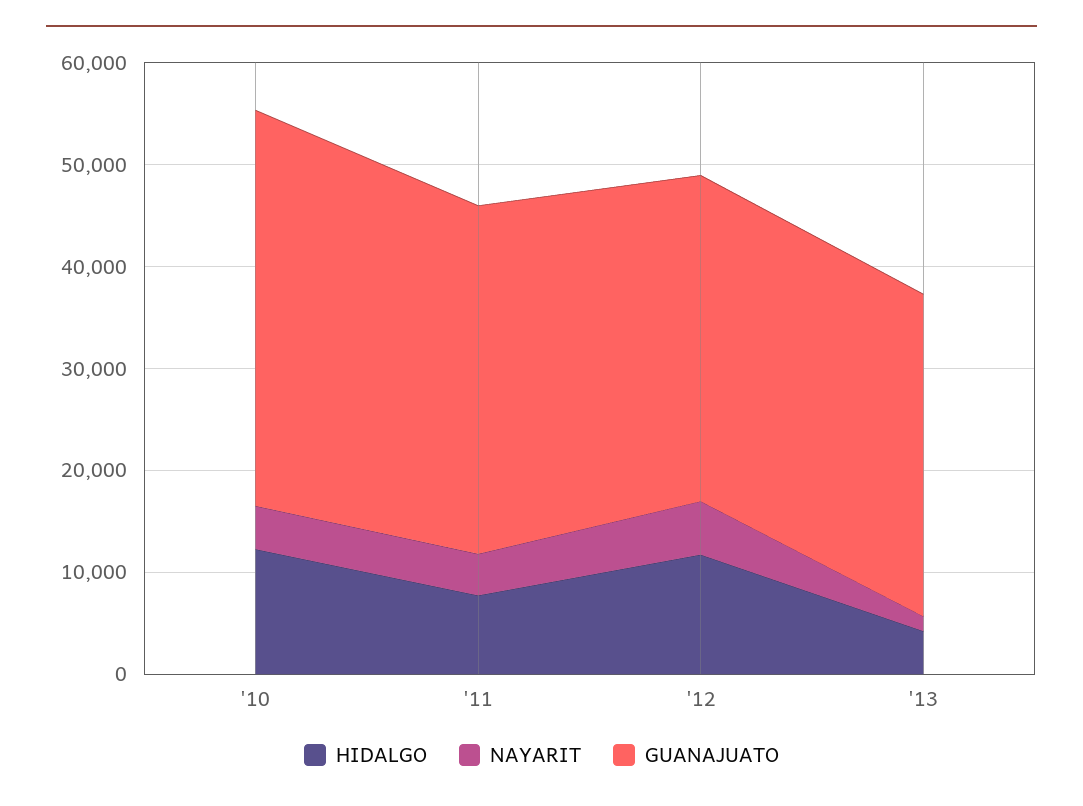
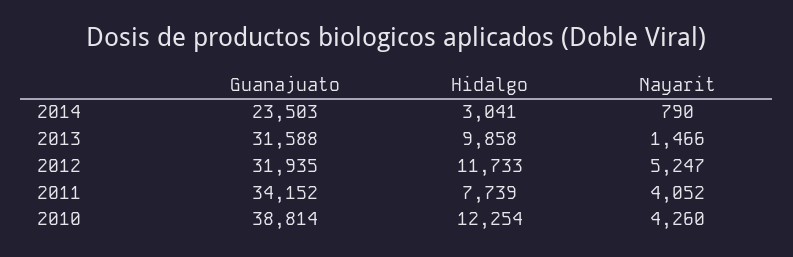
HIDALGO, '13: 4000 -> 9858
GUANAJUATO, 2014: none -> 23503
HIDALGO, 2014: none -> 3041
NAYARIT, 2014: none -> 790

